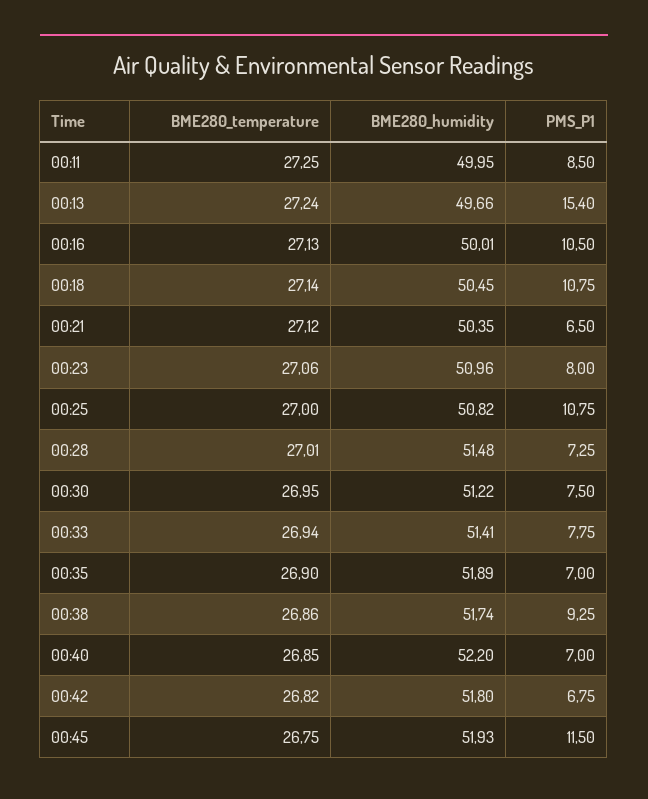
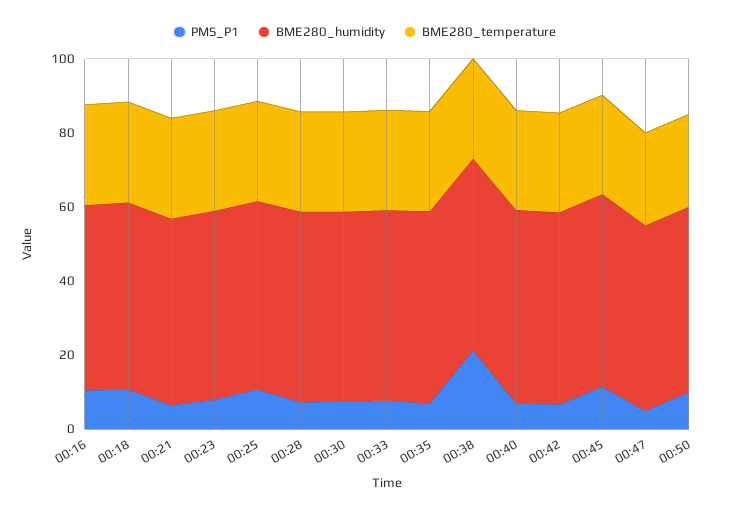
BME280_temperature, 00:11: 27.25 -> none
BME280_humidity, 00:11: 49.95 -> none
PMS_P1, 00:11: 8.5 -> none
BME280_temperature, 00:13: 27.24 -> none
BME280_humidity, 00:13: 49.66 -> none
PMS_P1, 00:13: 15.4 -> none
PMS_P1, 00:38: 9.25 -> 20
PMS_P1, 00:47: none -> 5
BME280_humidity, 00:47: none -> 50
BME280_temperature, 00:47: none -> 25
PMS_P1, 00:50: none -> 10
BME280_humidity, 00:50: none -> 50
BME280_temperature, 00:50: none -> 25

